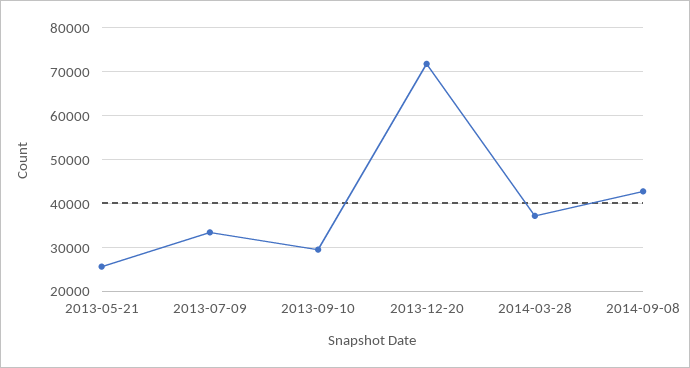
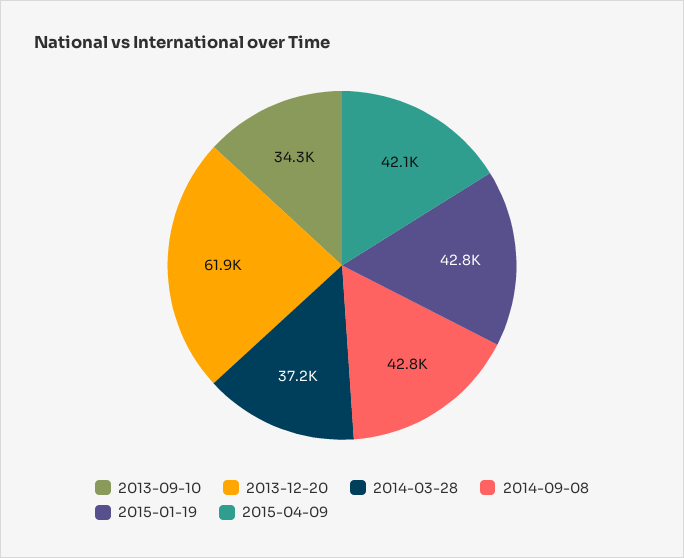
2013-05-21: 26000 -> none
2013-07-09: 34000 -> none
2013-09-10: 30000 -> 34300
2013-12-20: 72000 -> 61900
2015-01-19: none -> 42800
2015-04-09: none -> 42100

